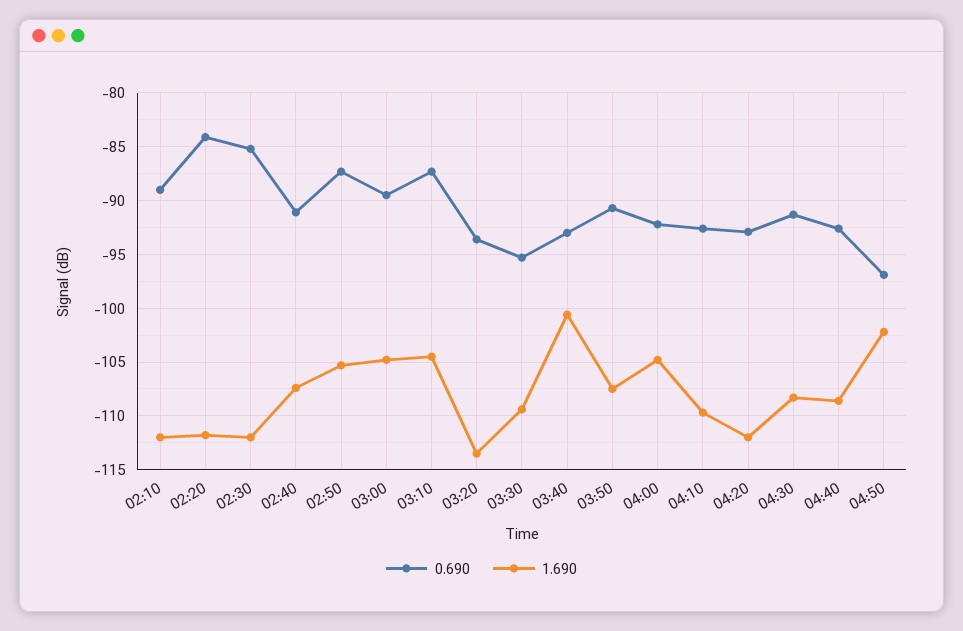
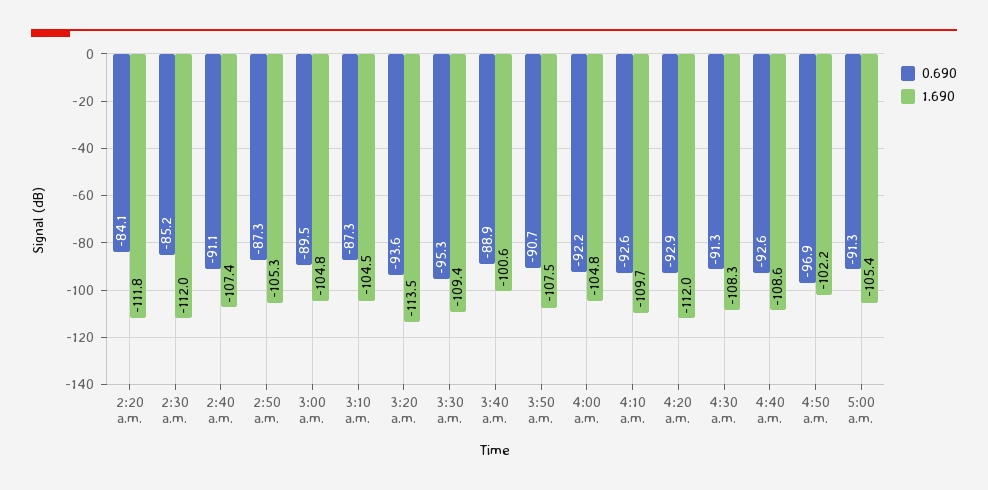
0.690, 02:10: -89 -> none
1.690, 02:10: -112 -> none
0.690, 03:40: -93 -> -88.9
0.690, 5:00 a.m.: none -> -91.3
1.690, 5:00 a.m.: none -> -105.4

